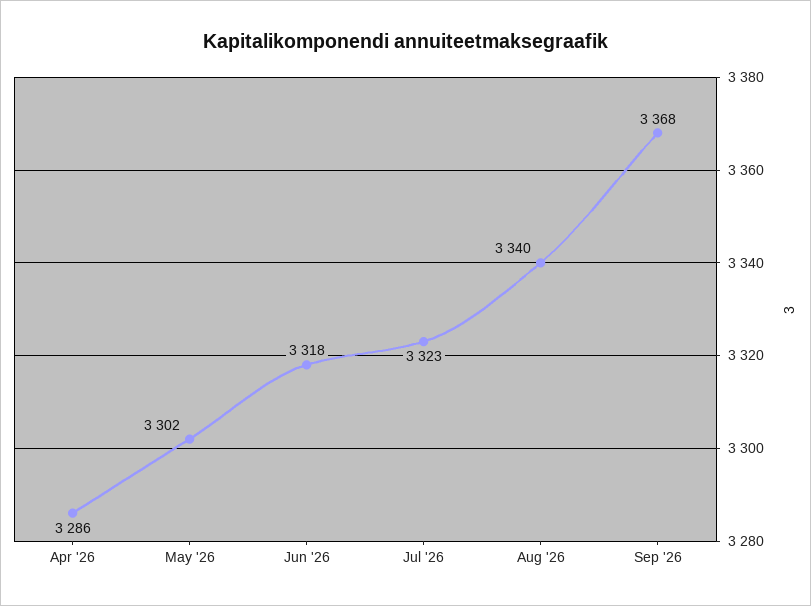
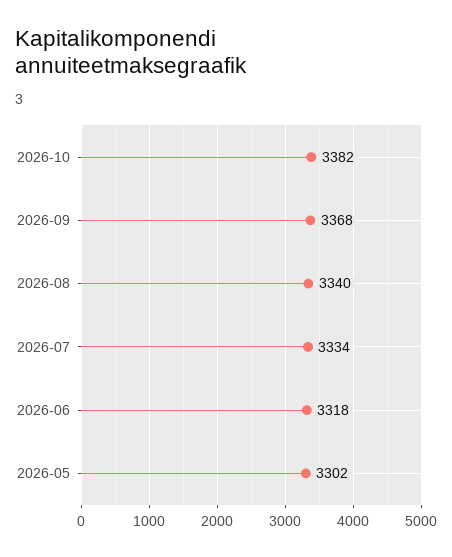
Apr '26: 3286 -> none
Jul '26: 3323 -> 3334
2026-10: none -> 3382

